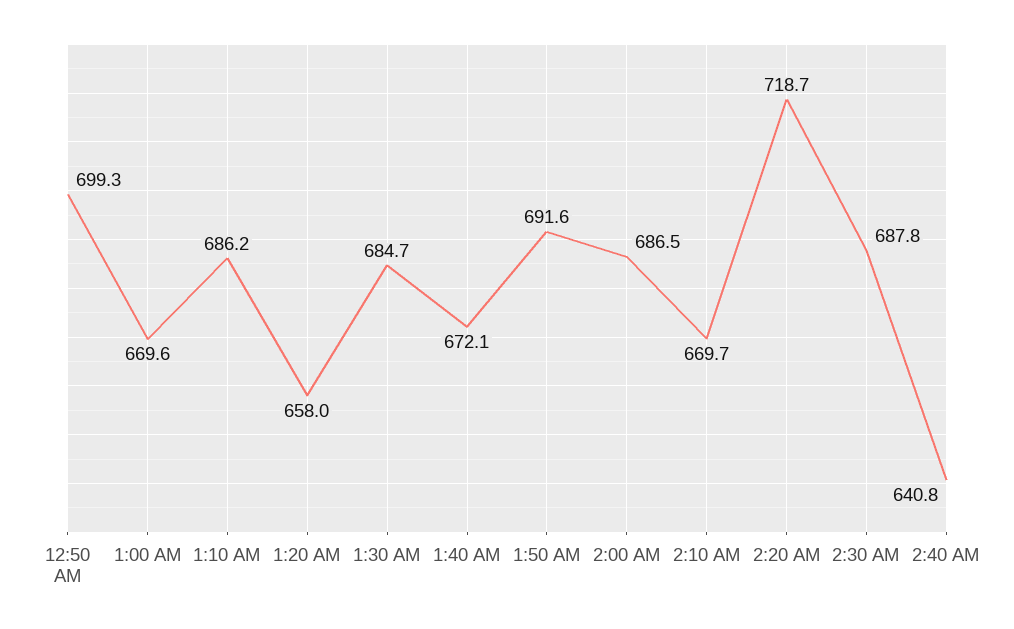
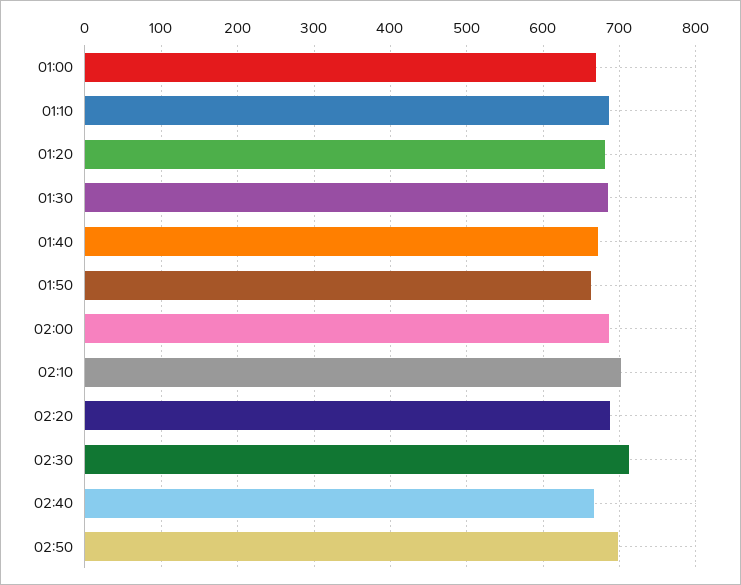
12:50 AM: 699.3 -> none
1:20 AM: 658 -> 680
1:50 AM: 691.6 -> 660
2:10 AM: 669.7 -> 700
2:20 AM: 718.7 -> 690
2:30 AM: 687.8 -> 710
2:40 AM: 640.8 -> 670
02:50: none -> 700

